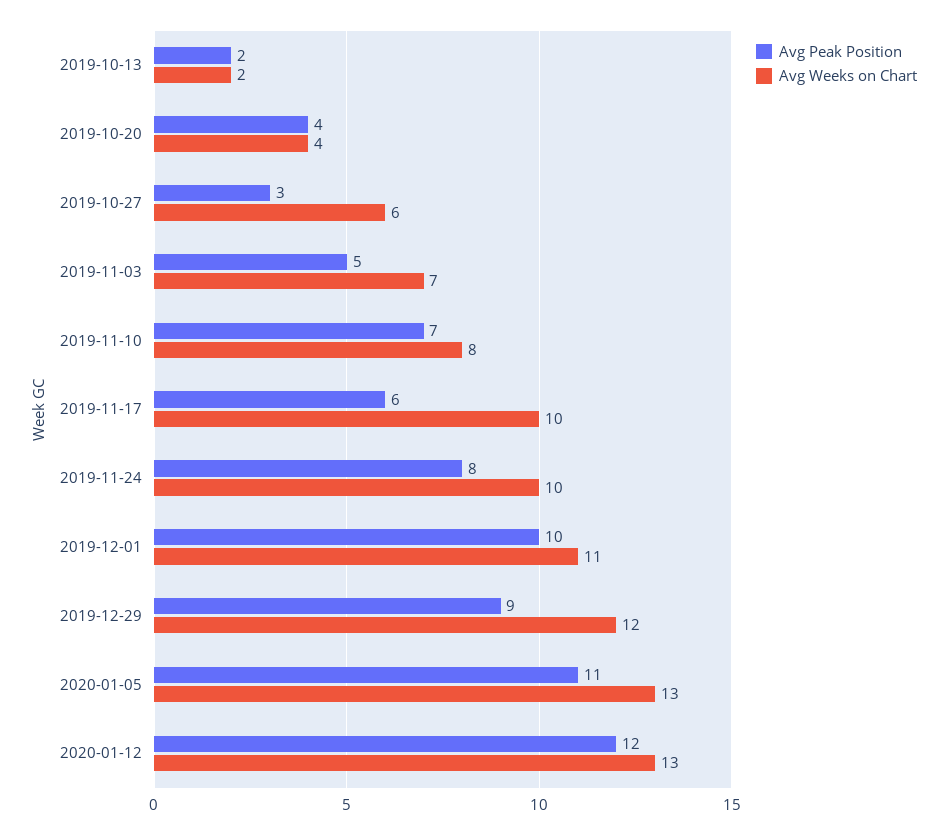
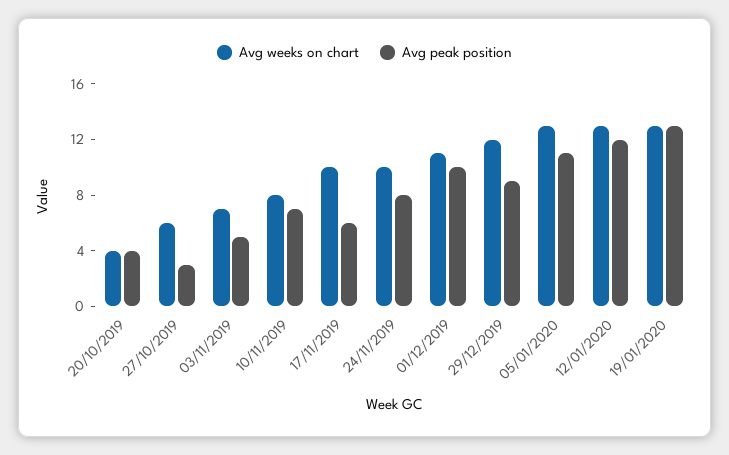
Avg Peak Position, 2019-10-13: 2 -> none
Avg Weeks on Chart, 2019-10-13: 2 -> none
Avg Weeks on Chart, 19/01/2020: none -> 13
Avg Peak Position, 19/01/2020: none -> 13

